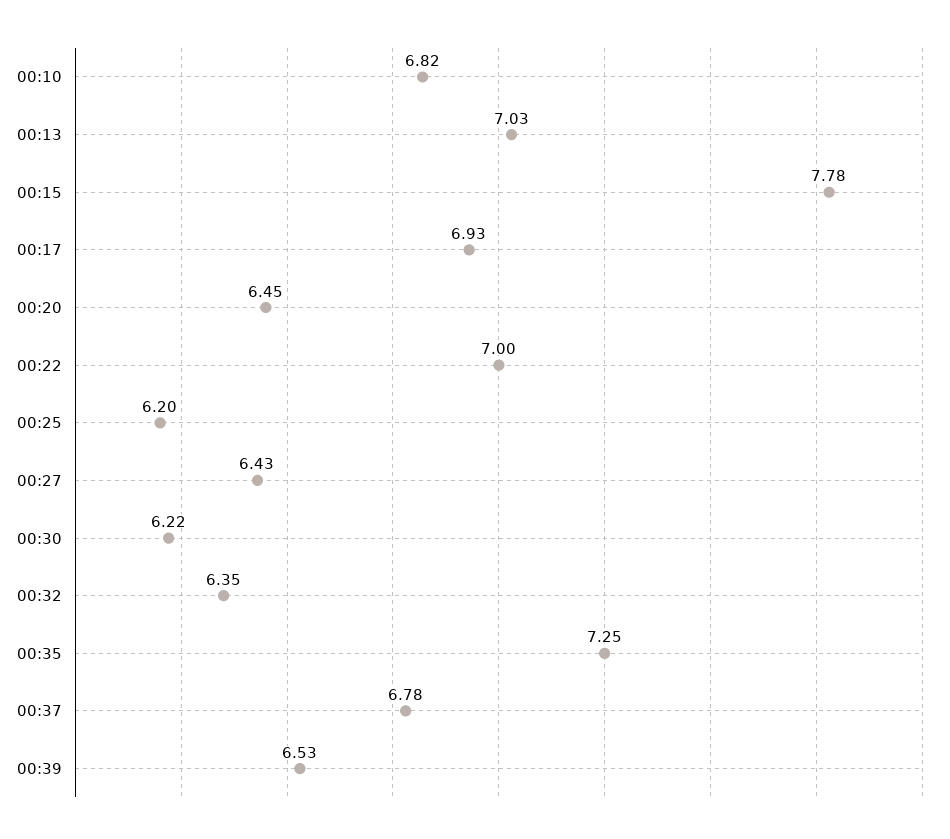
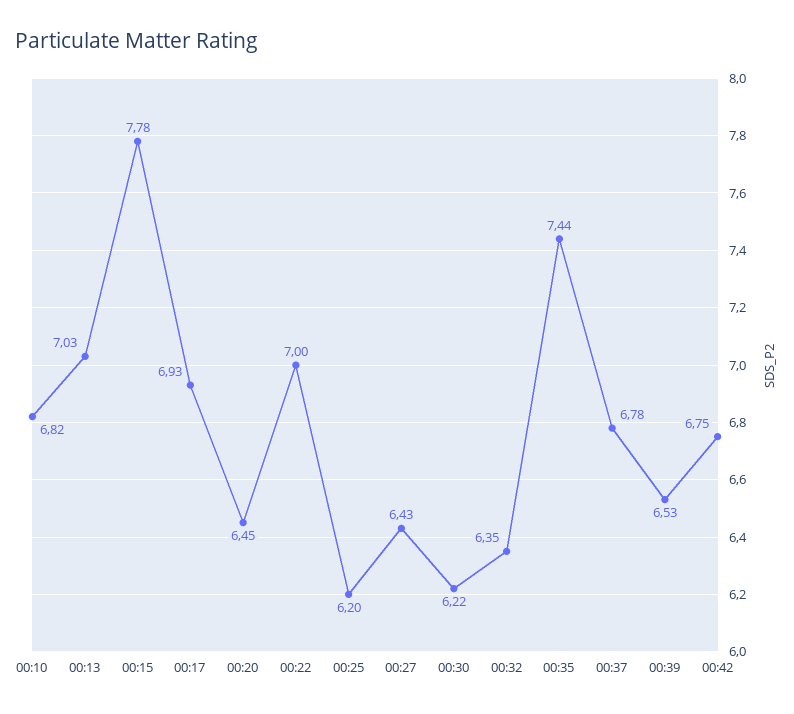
00:35: 7.25 -> 7.44
00:42: none -> 6.75

